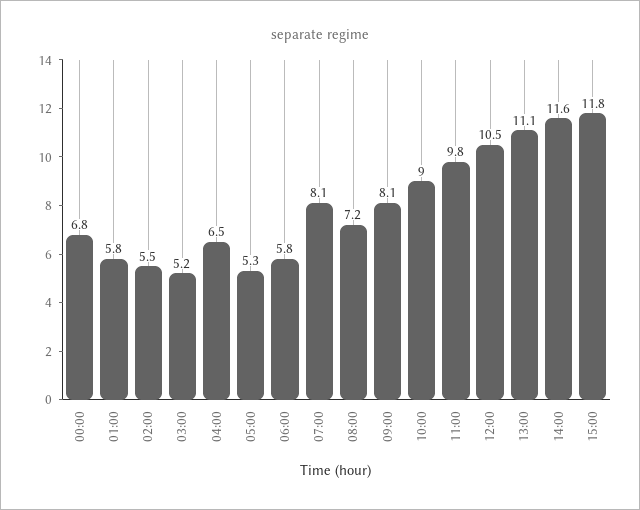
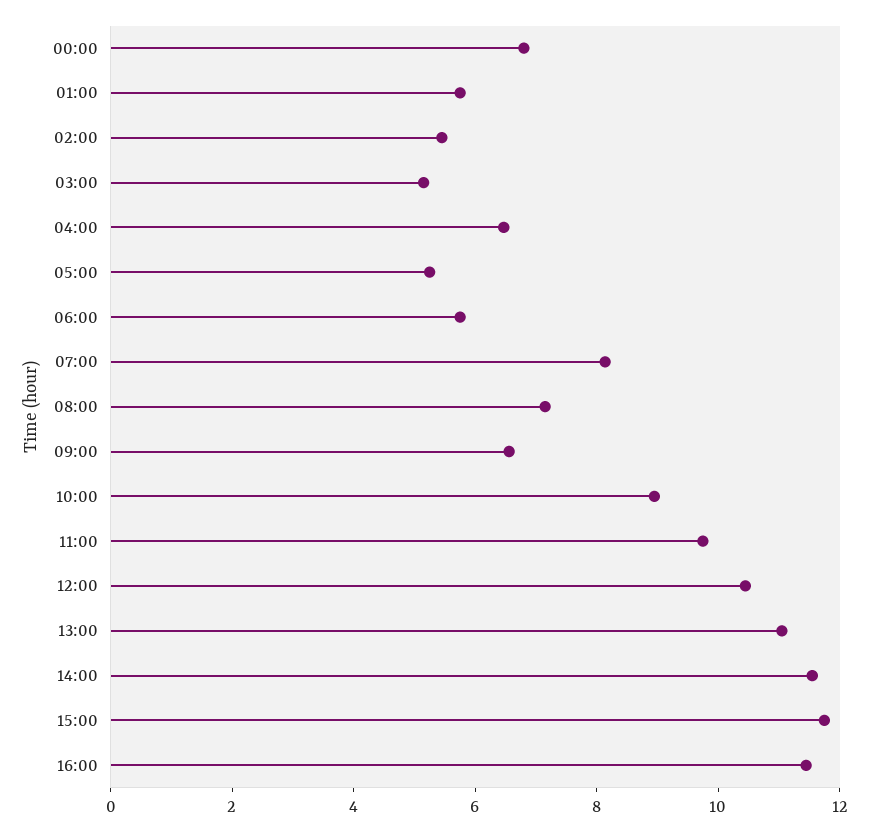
09:00: 8.1 -> 6.5
16:00: none -> 11.5

